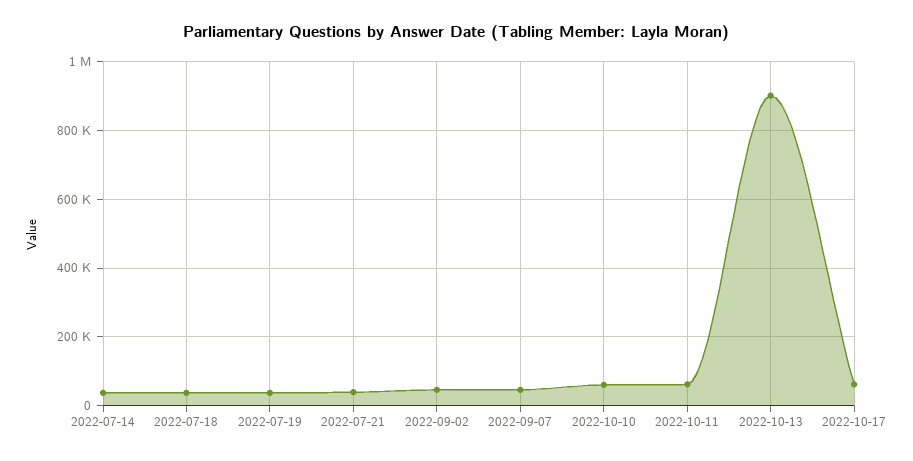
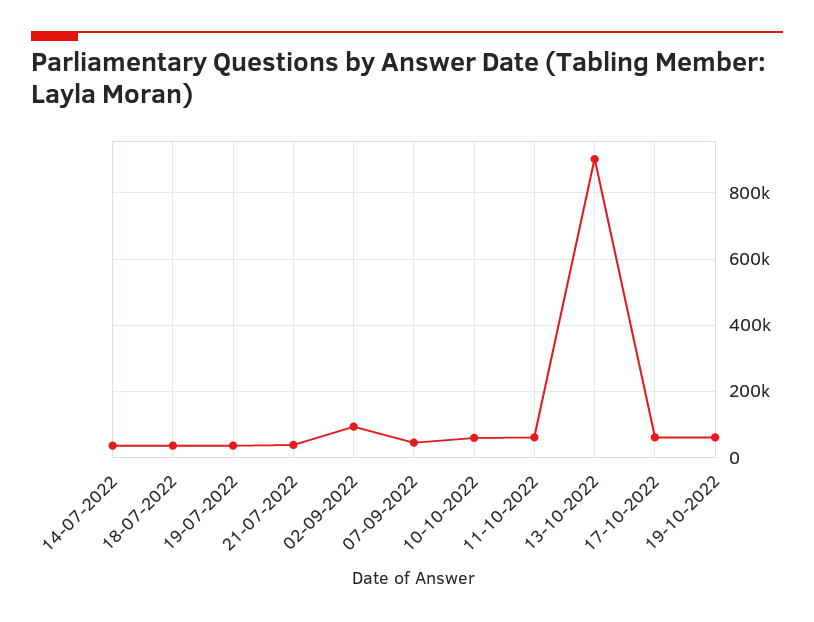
2022-09-02: 40000 -> 100000
19-10-2022: none -> 60000

